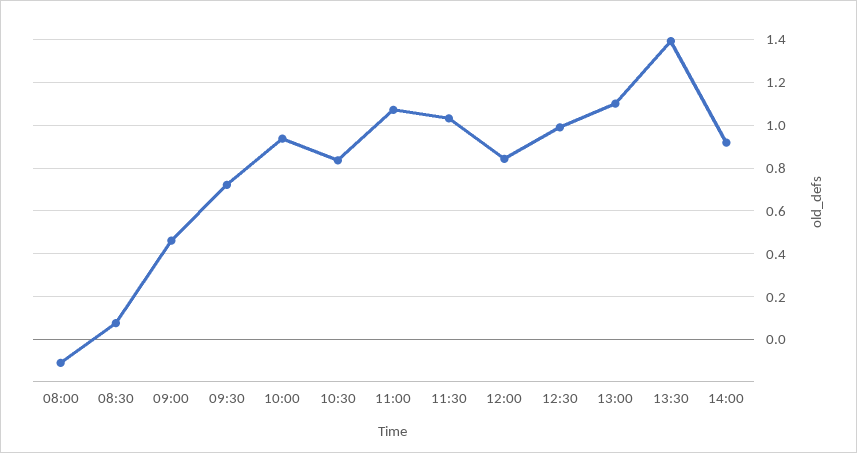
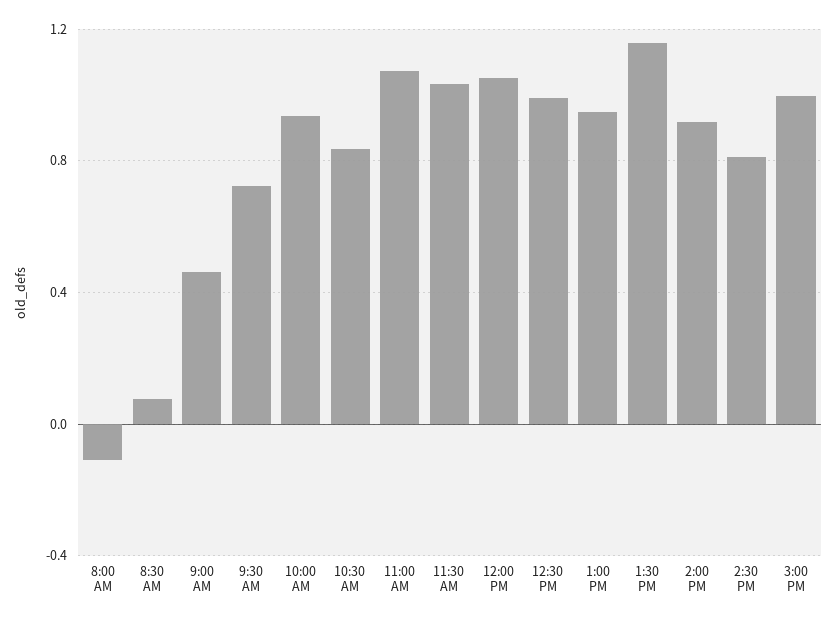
12:00: 0.85 -> 1.05
13:00: 1.1 -> 0.95
13:30: 1.4 -> 1.15
2:30 PM: none -> 0.8
3:00 PM: none -> 1

